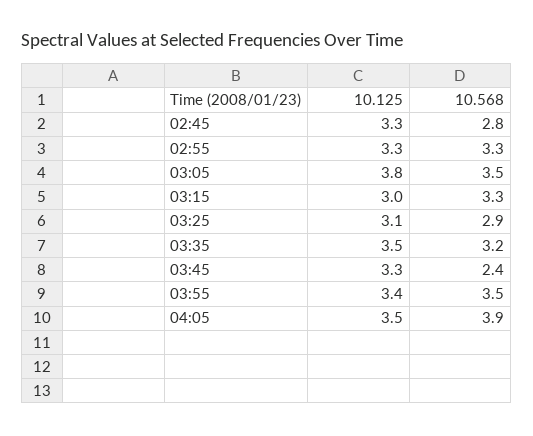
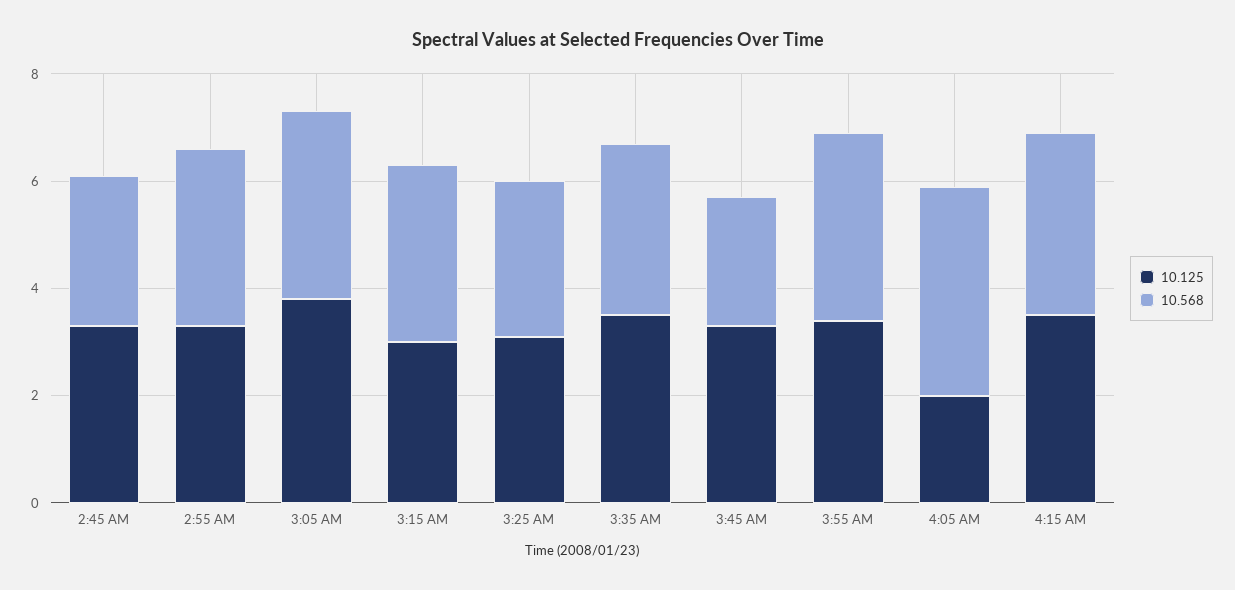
10.125, 04:05: 3.5 -> 2
10.125, 4:15 AM: none -> 3.5
10.568, 4:15 AM: none -> 3.5

